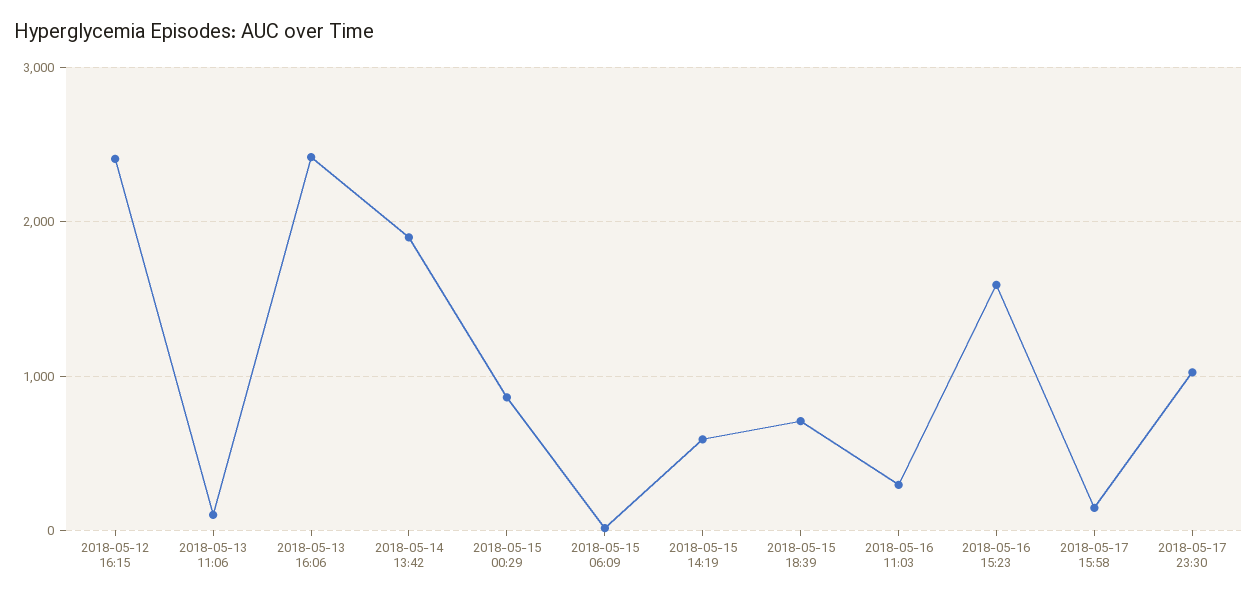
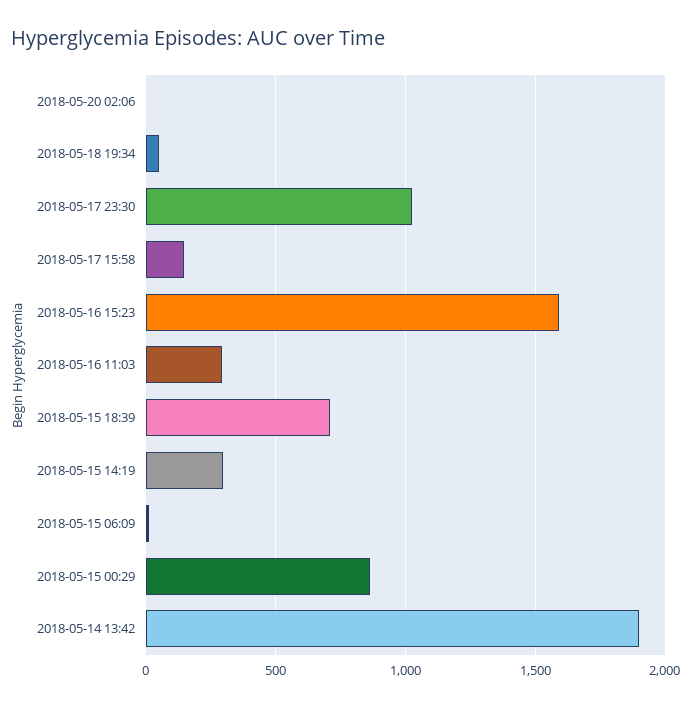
2018-05-12 16:15: 2400 -> none
2018-05-13 11:06: 100 -> none
2018-05-13 16:06: 2400 -> none
2018-05-15 14:19: 600 -> 300
2018-05-20 02:06: none -> 0
2018-05-18 19:34: none -> 50

